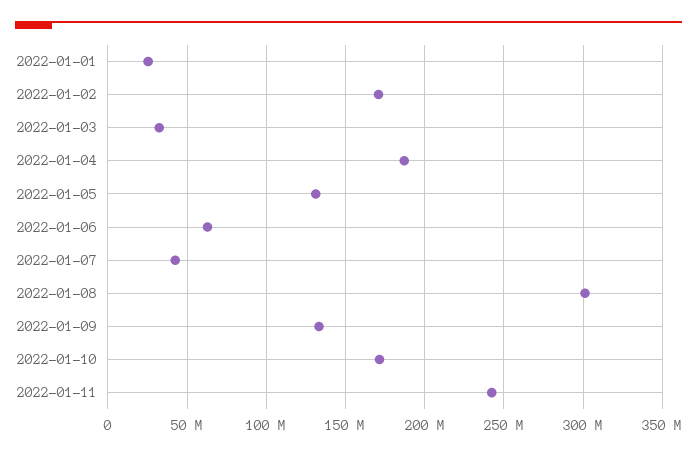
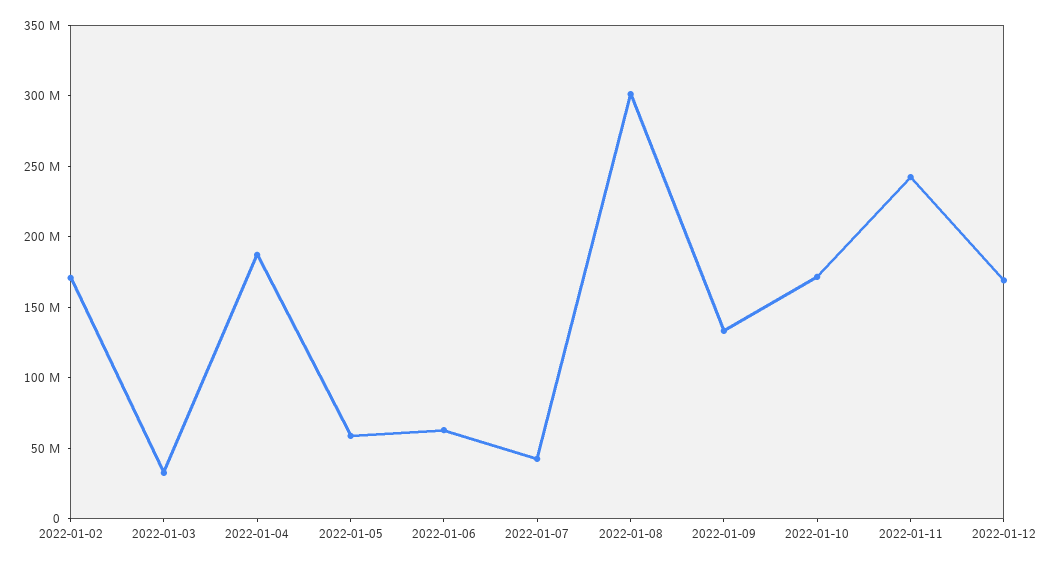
2022-01-01: 25000000 -> none
2022-01-05: 130000000 -> 60000000
2022-01-12: none -> 170000000

